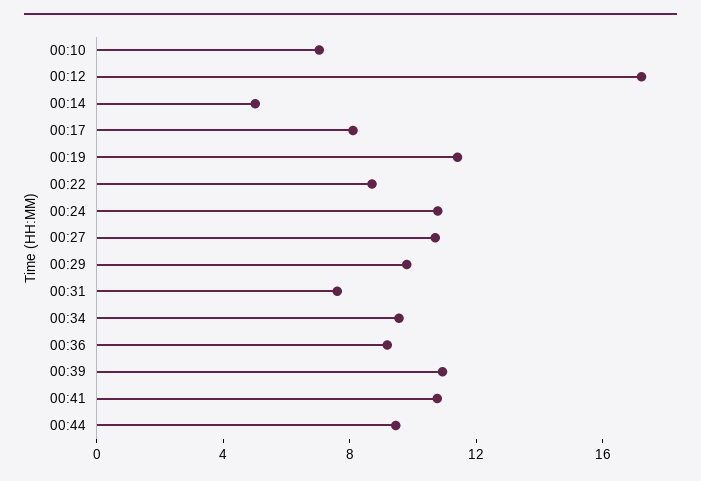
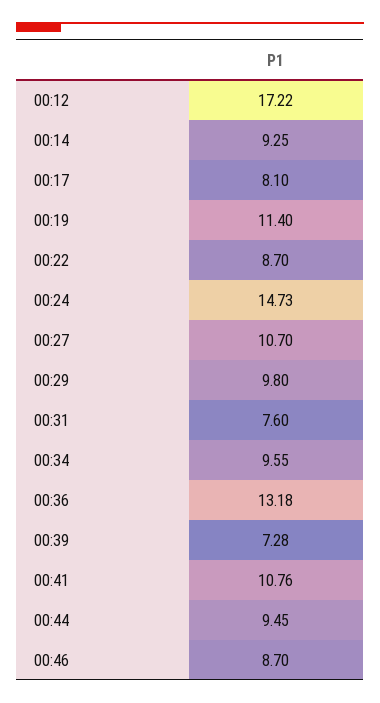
00:10: 7 -> none
00:14: 5 -> 9.25
00:24: 11 -> 14.73
00:36: 9 -> 13.18
00:39: 11 -> 7.28
00:46: none -> 8.7

